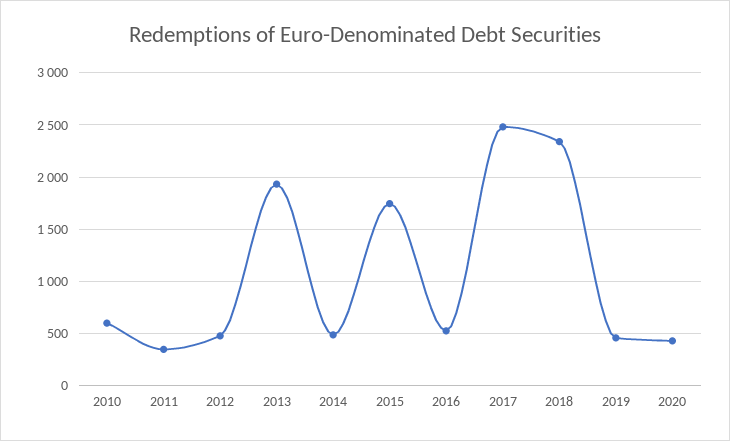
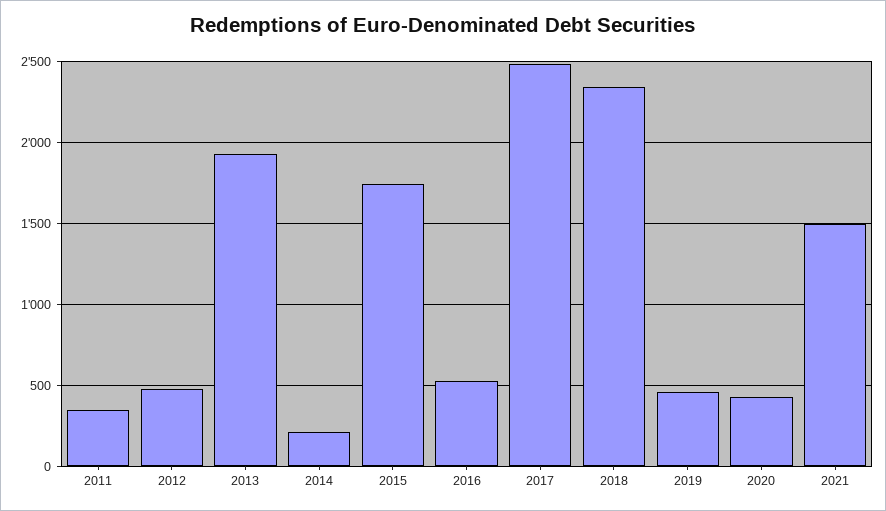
2010: 600 -> none
2014: 500 -> 200
2021: none -> 1500

